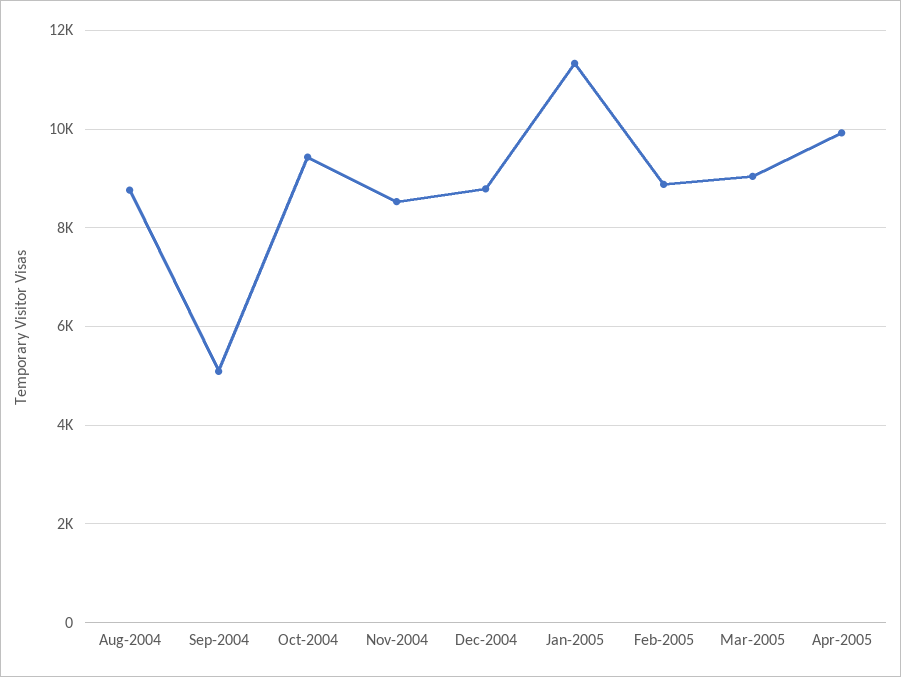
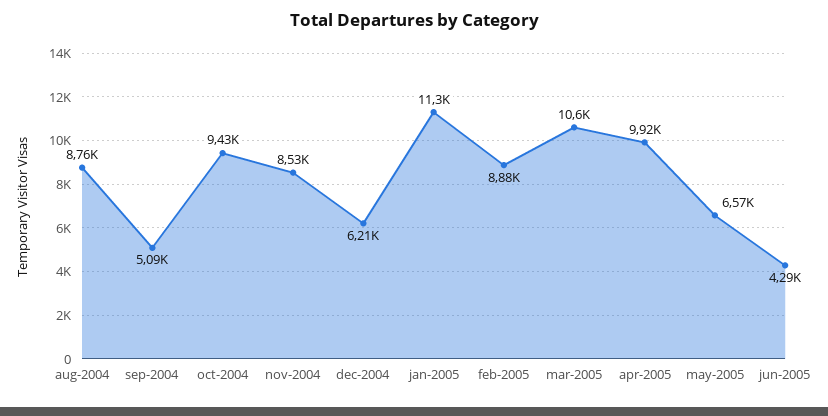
Dec-2004: 8800 -> 6210
Mar-2005: 9000 -> 10600
may-2005: none -> 6570
jun-2005: none -> 4290

